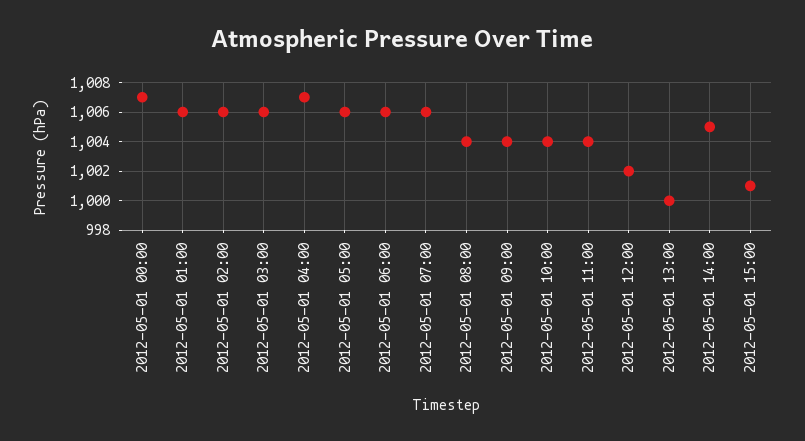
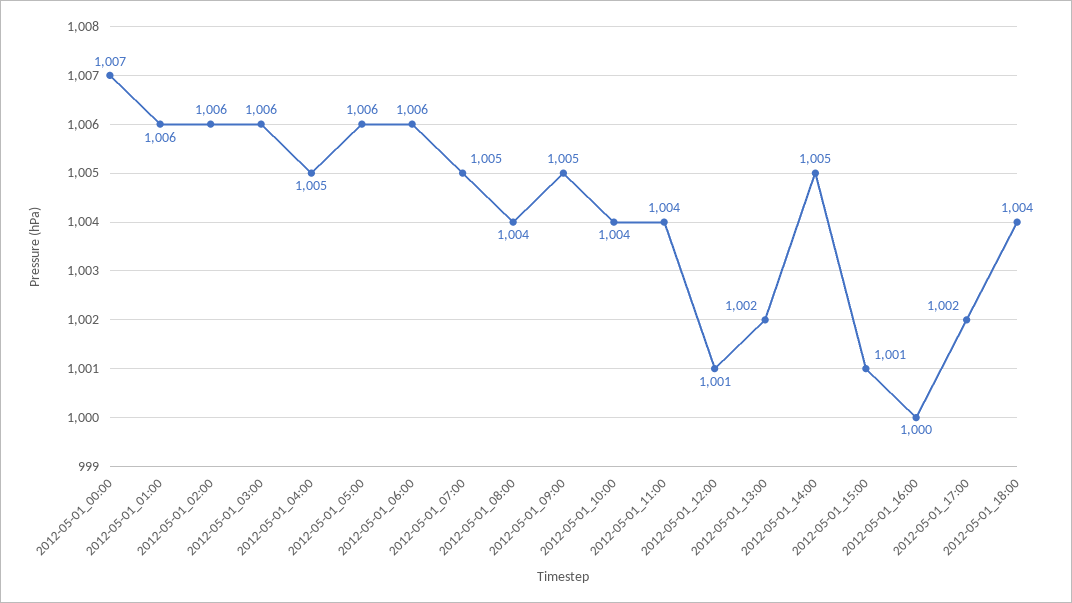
2012-05-01 04:00: 1007 -> 1005
2012-05-01 07:00: 1006 -> 1005
2012-05-01 09:00: 1004 -> 1005
2012-05-01 12:00: 1002 -> 1001
2012-05-01 13:00: 1000 -> 1002
2012-05-01_16:00: none -> 1000
2012-05-01_17:00: none -> 1002
2012-05-01_18:00: none -> 1004

